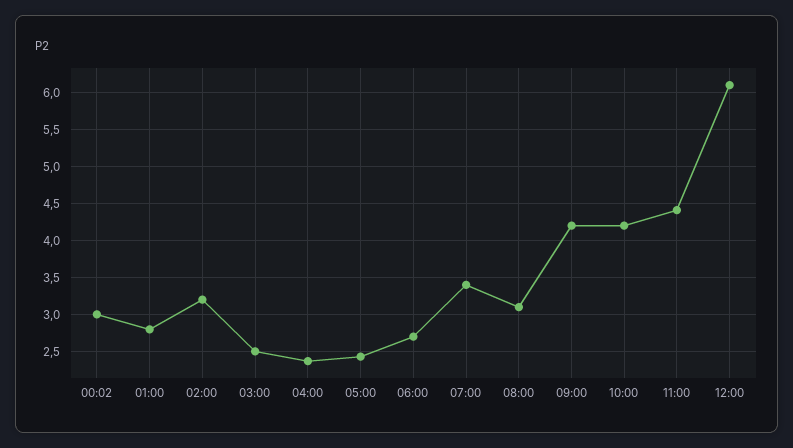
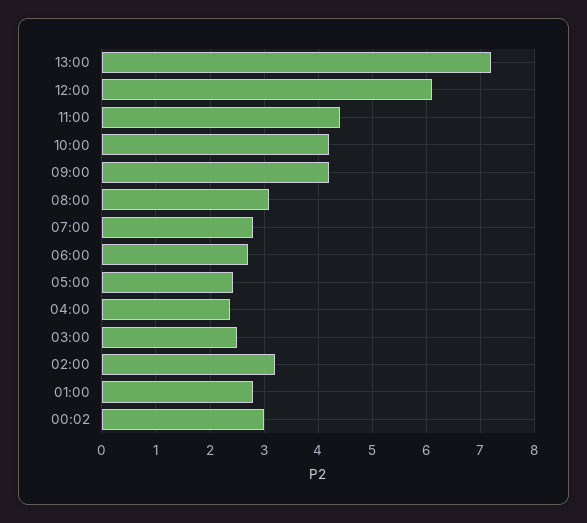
07:00: 3.4 -> 2.8
13:00: none -> 7.2

